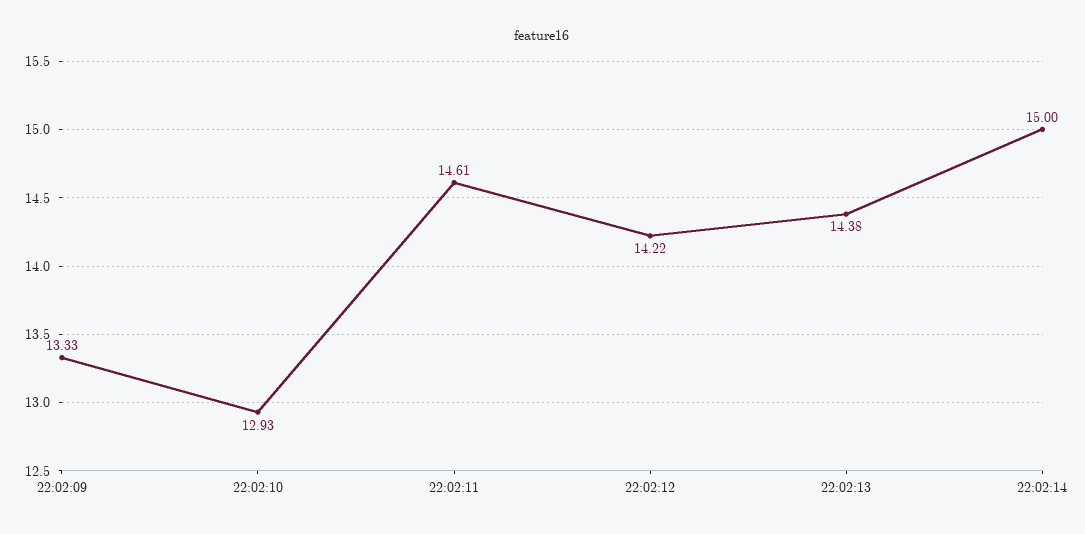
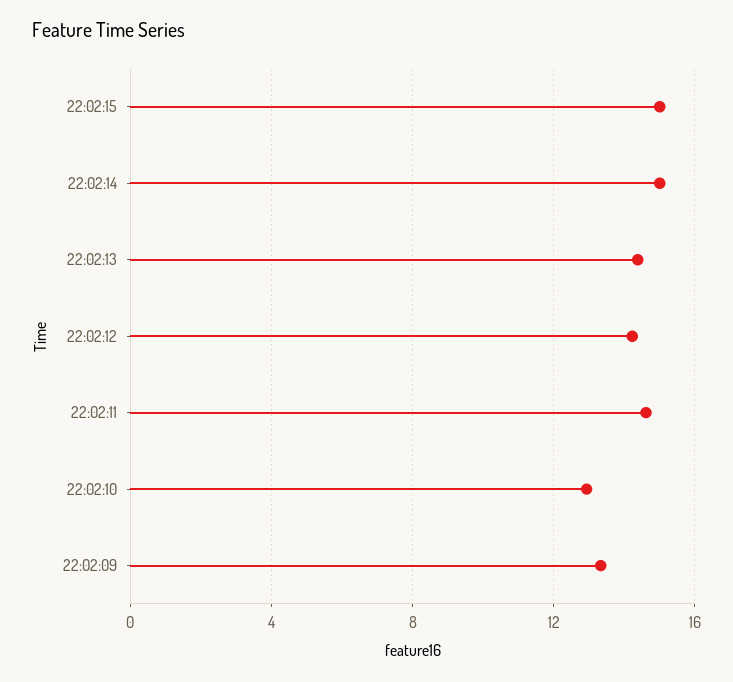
22:02:15: none -> 15

